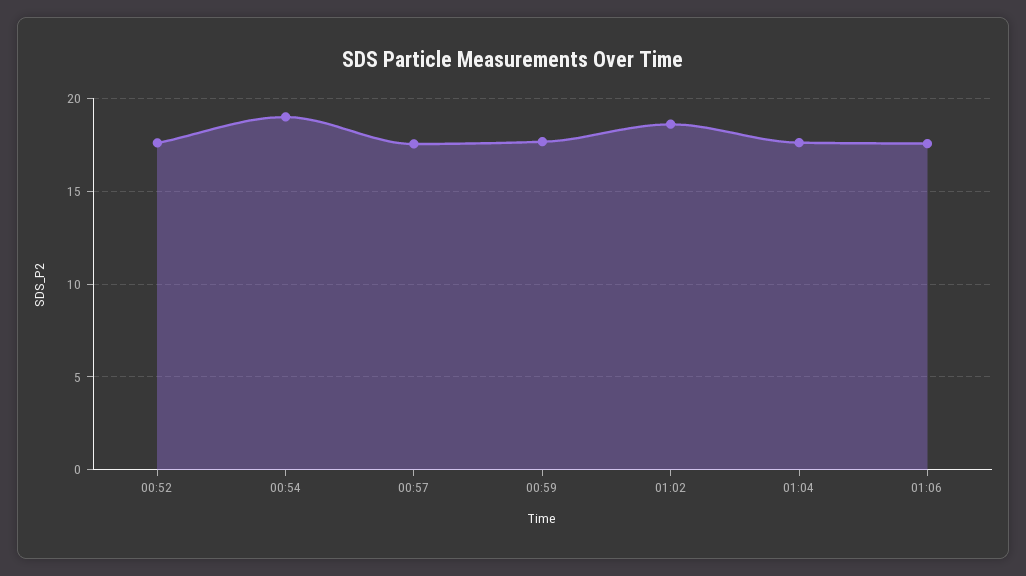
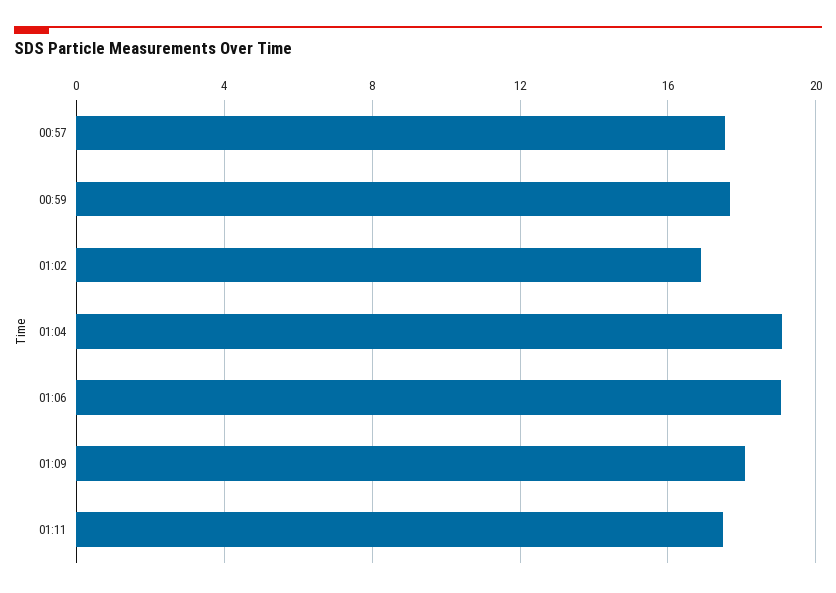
00:52: 17.5 -> none
00:54: 19 -> none
01:02: 18.5 -> 17
01:04: 17.5 -> 19
01:06: 17.5 -> 19
01:09: none -> 18
01:11: none -> 17.5

